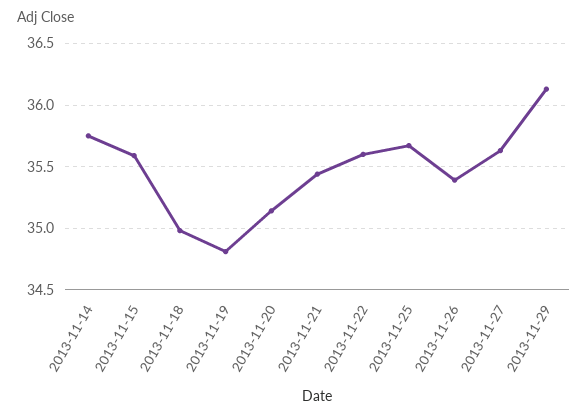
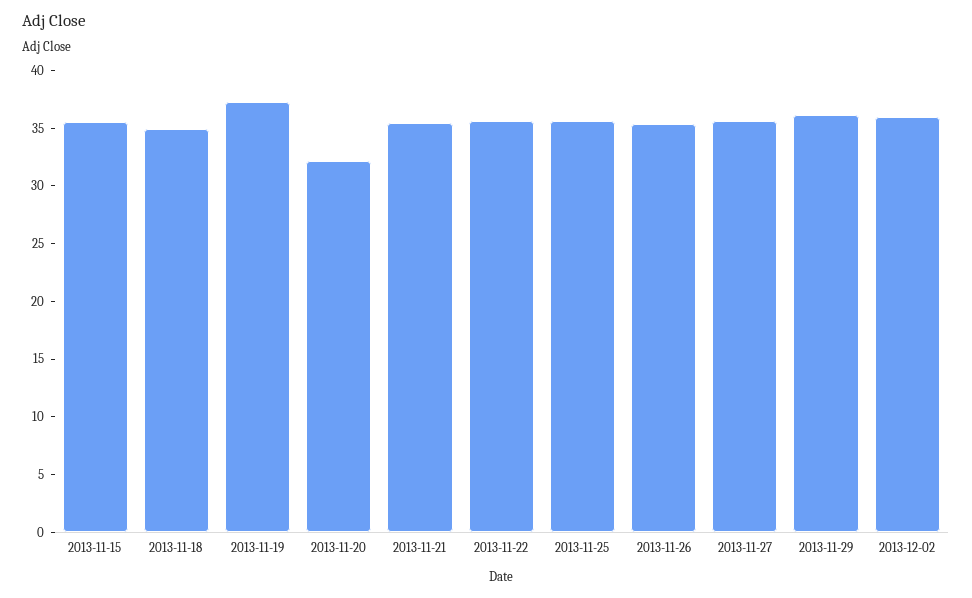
2013-11-14: 35.75 -> none
2013-11-19: 34.8 -> 37
2013-11-20: 35.15 -> 32
2013-12-02: none -> 36

